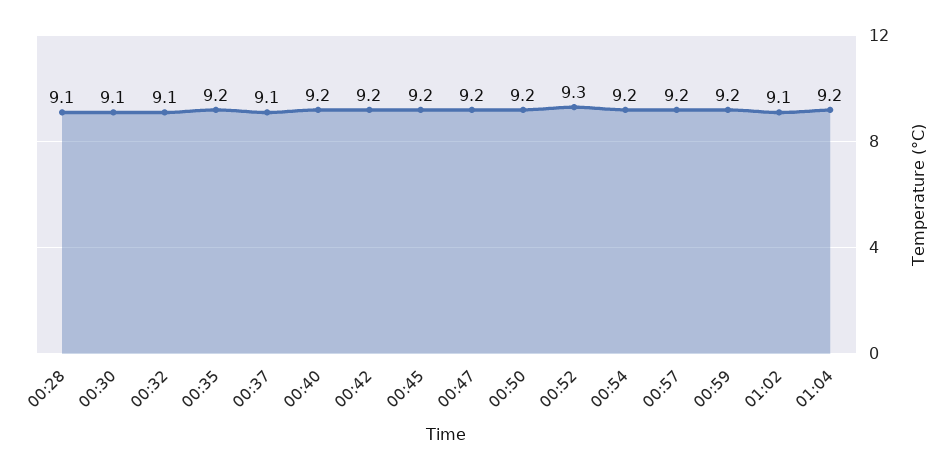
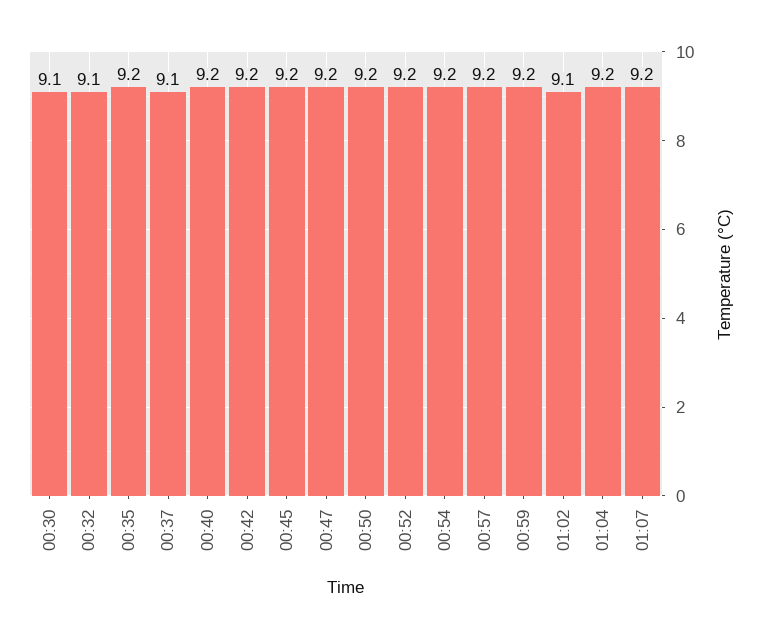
00:28: 9.1 -> none
00:52: 9.3 -> 9.2
01:07: none -> 9.2

